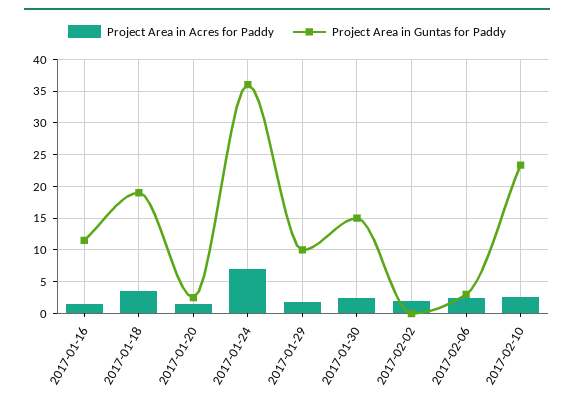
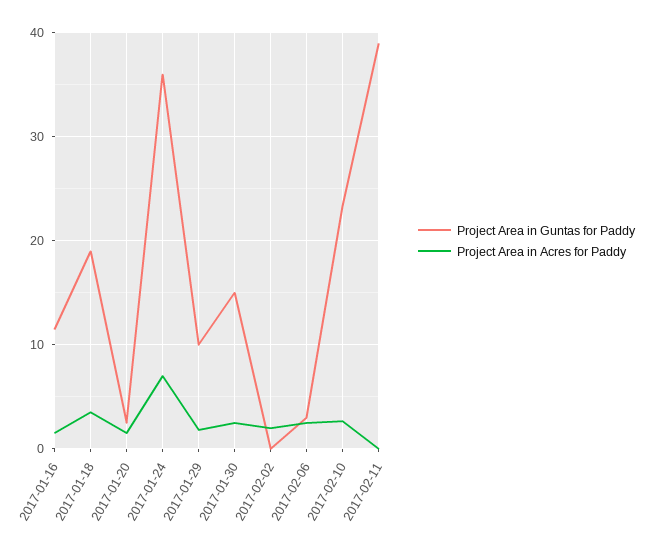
Project Area in Guntas for Paddy, 2017-02-11: none -> 39
Project Area in Acres for Paddy, 2017-02-11: none -> 0

